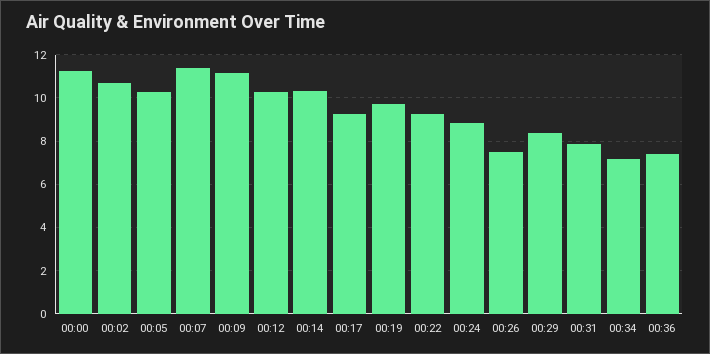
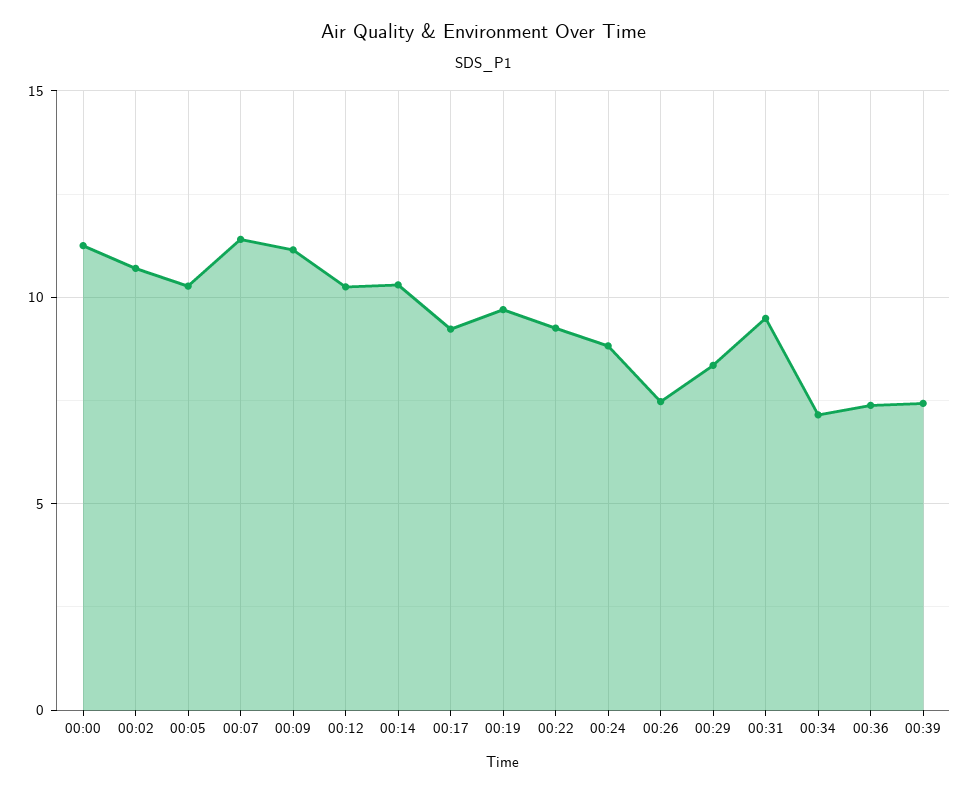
00:31: 8 -> 9.5
00:39: none -> 7.5

